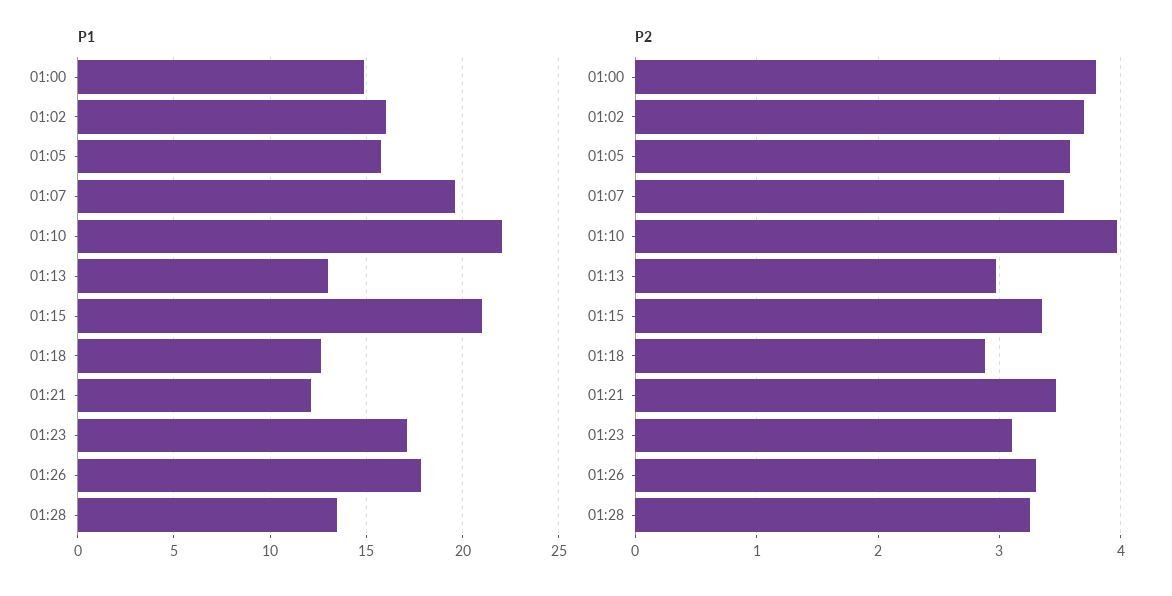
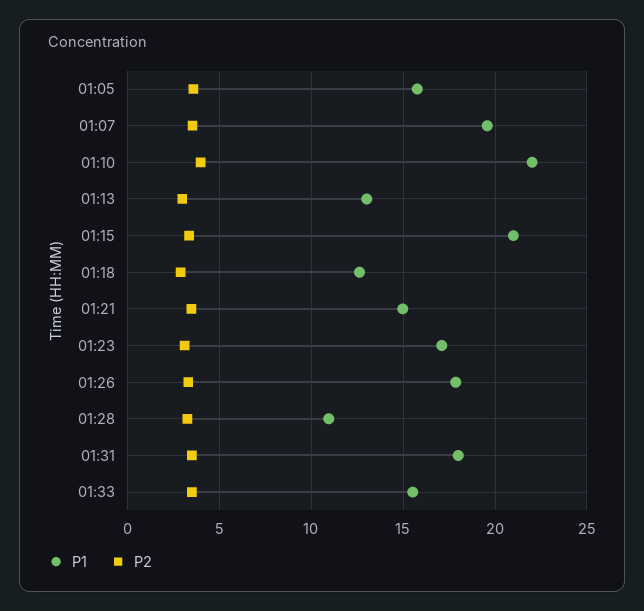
P1, 01:00: 15 -> none
P1, 01:02: 16 -> none
P1, 01:21: 12 -> 15
P1, 01:28: 13.5 -> 11
P2, 01:00: 3.8 -> none
P2, 01:02: 3.7 -> none
P1, 01:31: none -> 18
P2, 01:31: none -> 3.5
P1, 01:33: none -> 15.5
P2, 01:33: none -> 3.5

